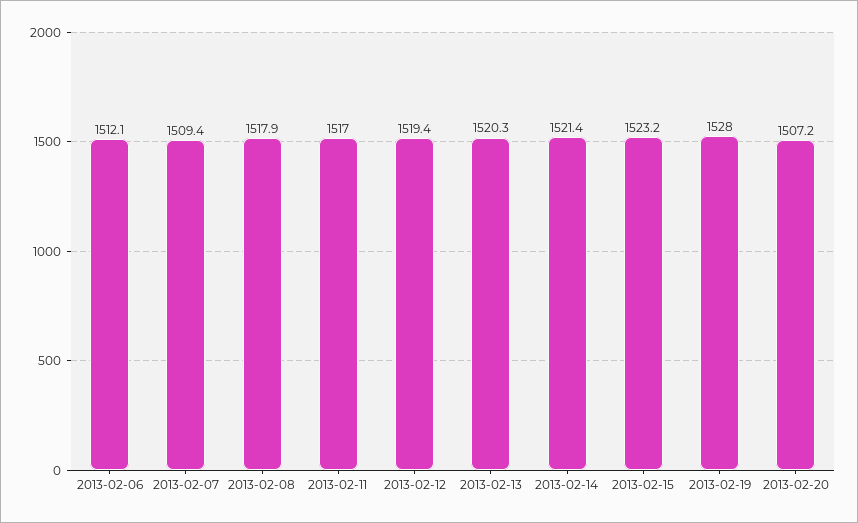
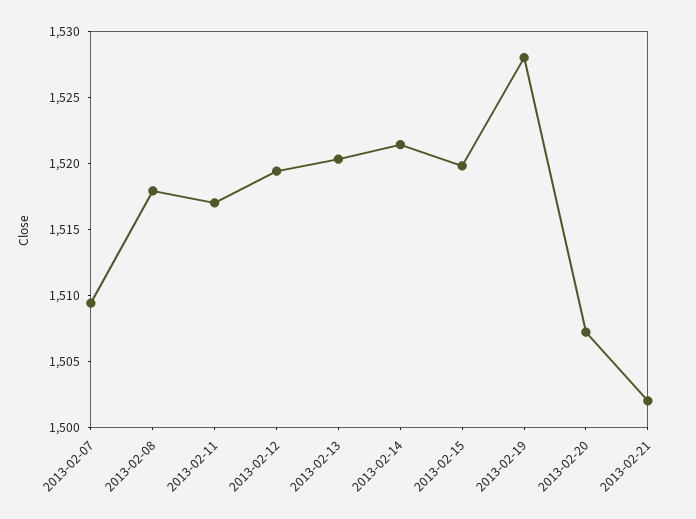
2013-02-06: 1512.1 -> none
2013-02-15: 1523.2 -> 1520
2013-02-21: none -> 1502

